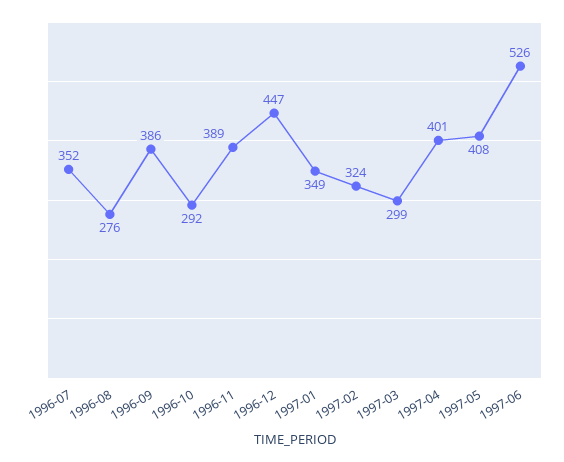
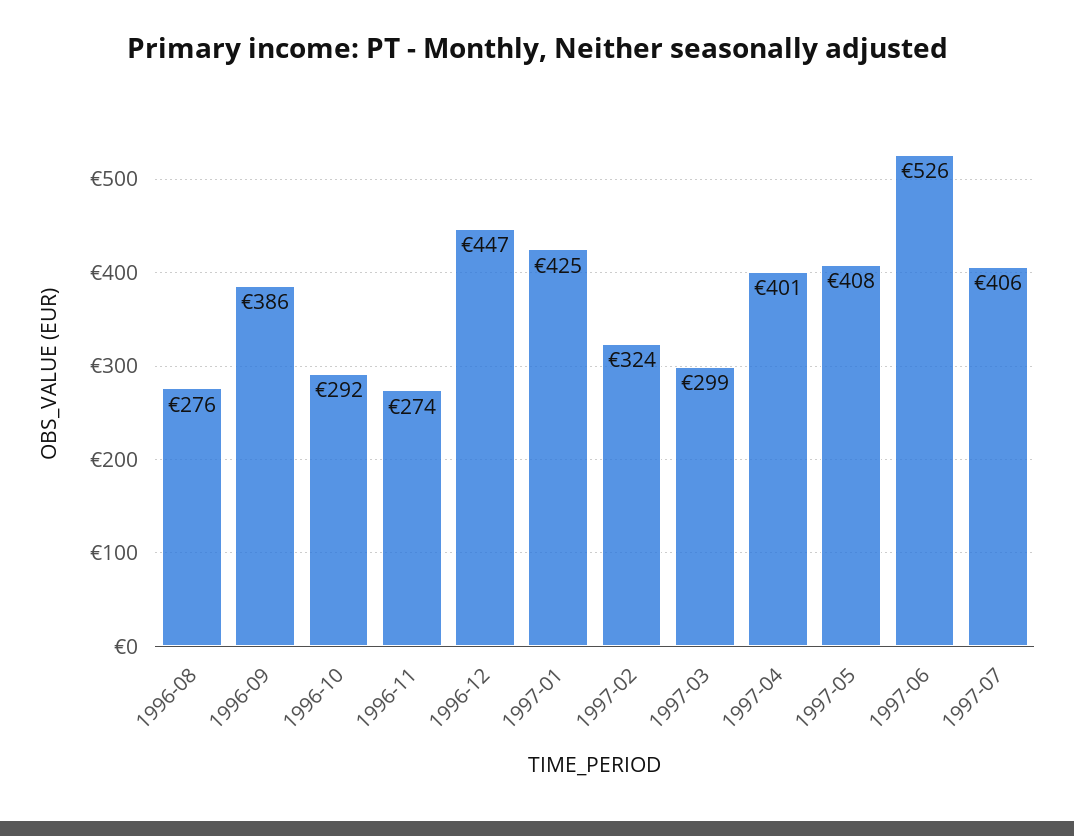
1996-07: 352 -> none
1996-11: 389 -> 274
1997-01: 349 -> 425
1997-07: none -> 406

